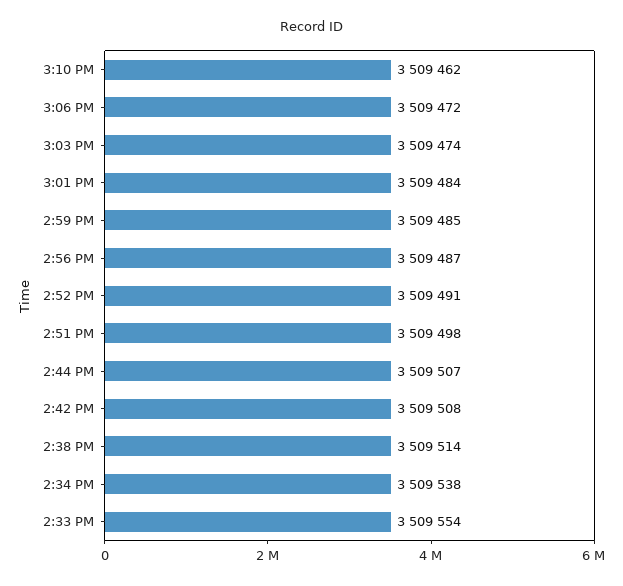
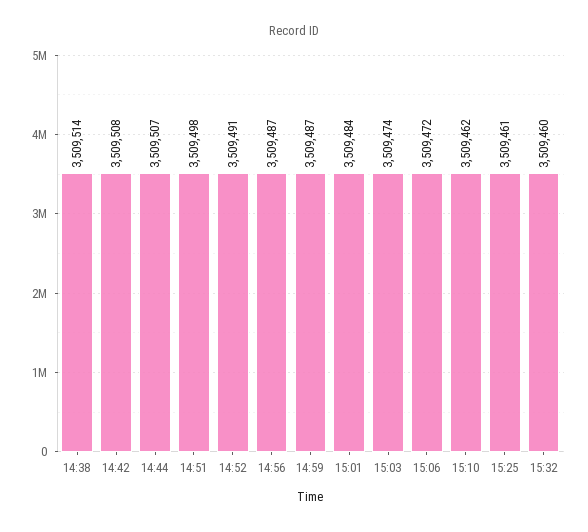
2:59 PM: 3509485 -> 3509487
2:34 PM: 3509538 -> none
2:33 PM: 3509554 -> none
15:25: none -> 3509461
15:32: none -> 3509460

